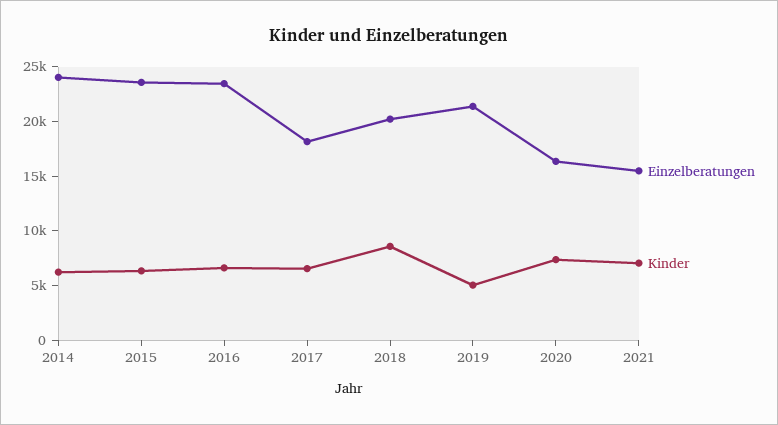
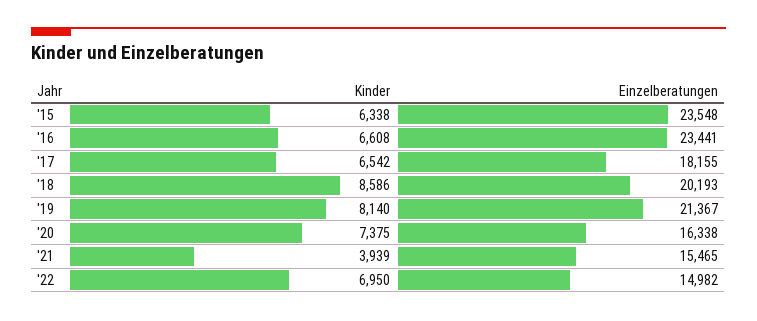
Einzelberatungen, 2014: 24000 -> none
Kinder, 2014: 6000 -> none
Kinder, 2019: 5000 -> 8140
Kinder, 2021: 7000 -> 3939
Kinder, '22: none -> 6950
Einzelberatungen, '22: none -> 14982

